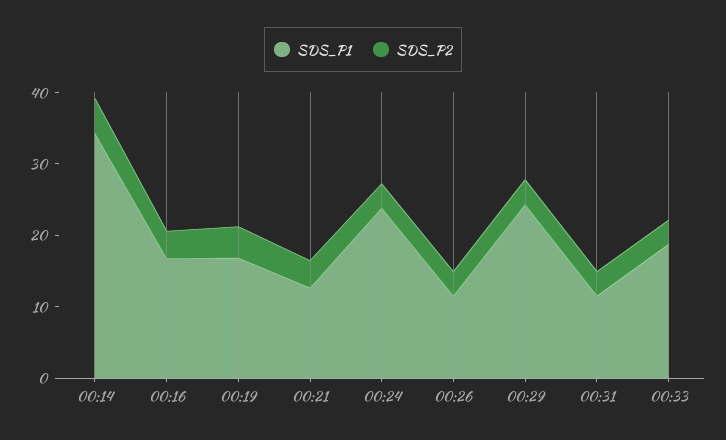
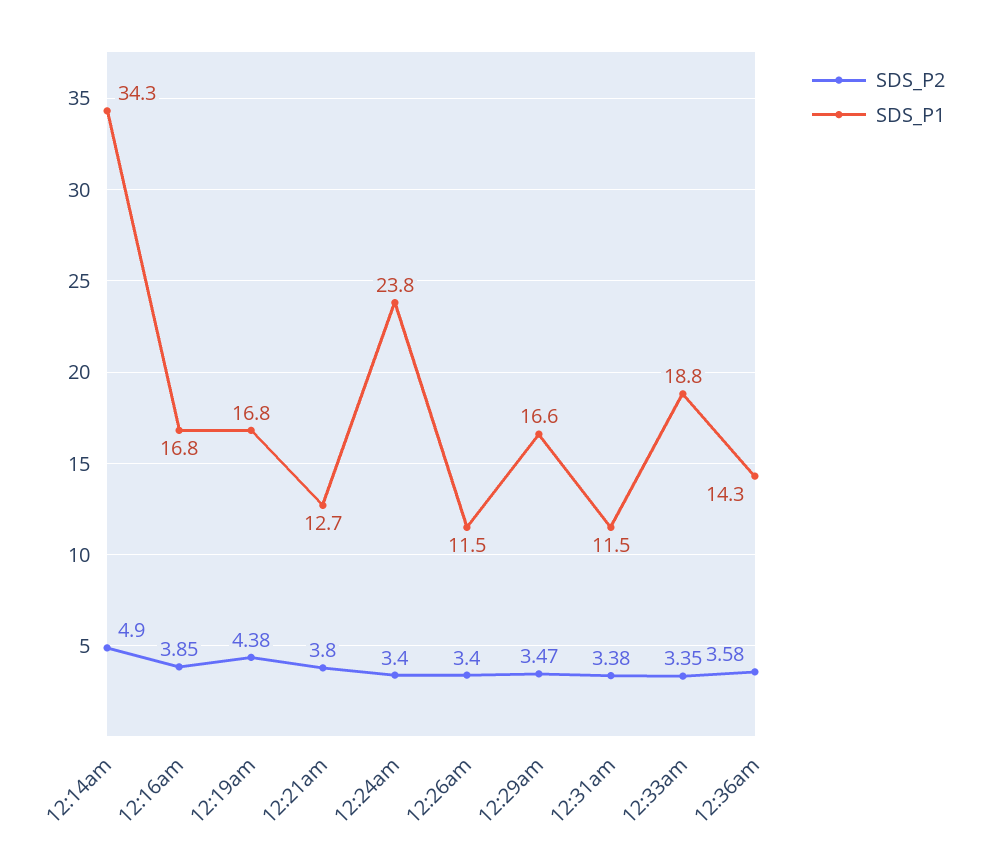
SDS_P1, 00:29: 24 -> 16.6
SDS_P2, 12:36am: none -> 3.58
SDS_P1, 12:36am: none -> 14.3

